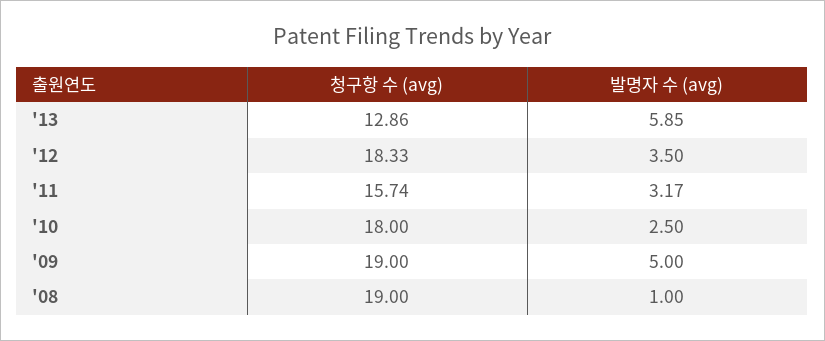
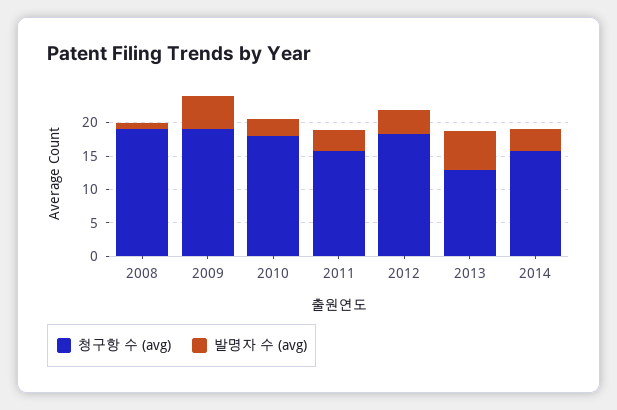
청구항 수 (avg), 2014: none -> 15
발명자 수 (avg), 2014: none -> 2.5

